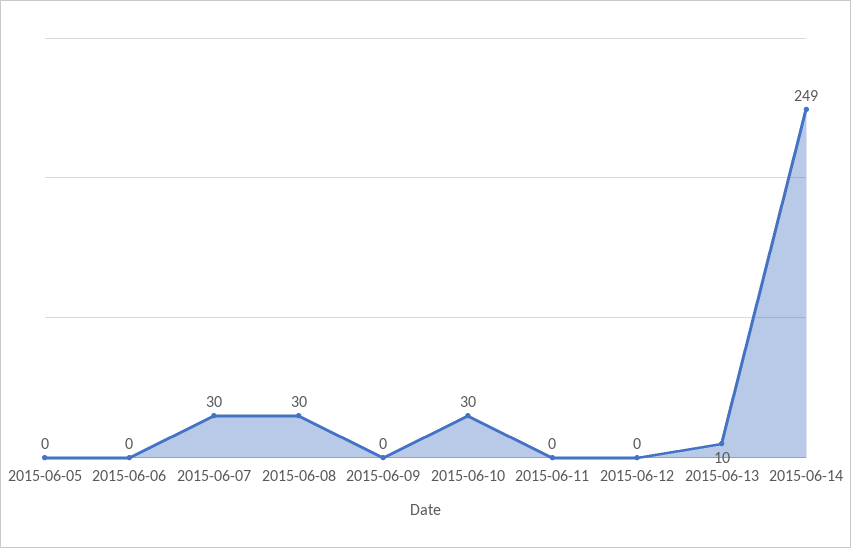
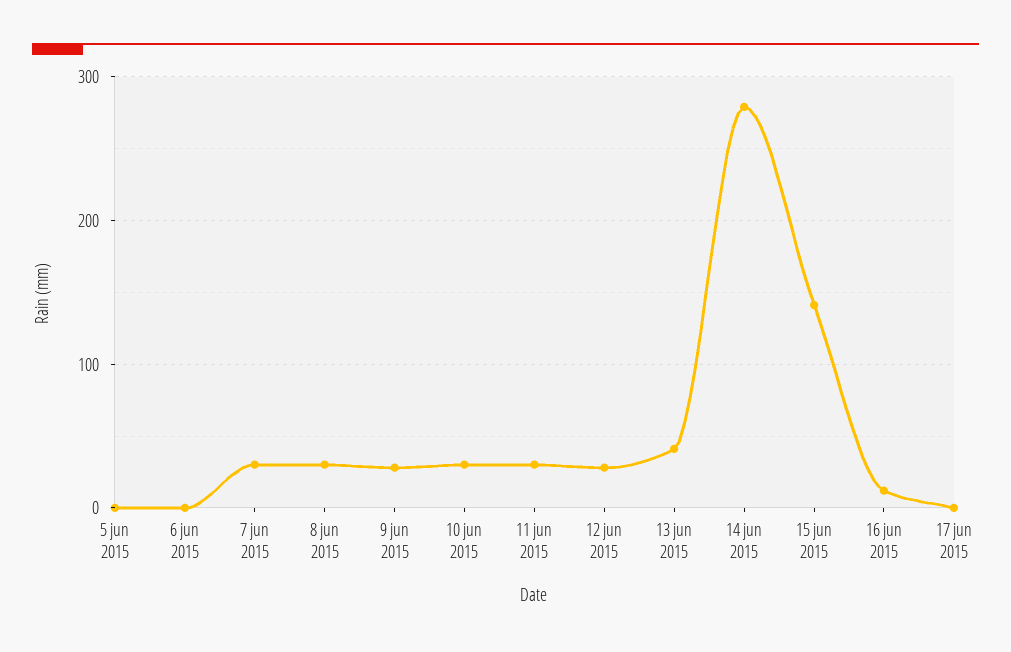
2015-06-09: 0 -> 30
2015-06-11: 0 -> 30
2015-06-12: 0 -> 30
2015-06-13: 10 -> 40
2015-06-14: 249 -> 280
15 jun 2015: none -> 140
16 jun 2015: none -> 10
17 jun 2015: none -> 0

